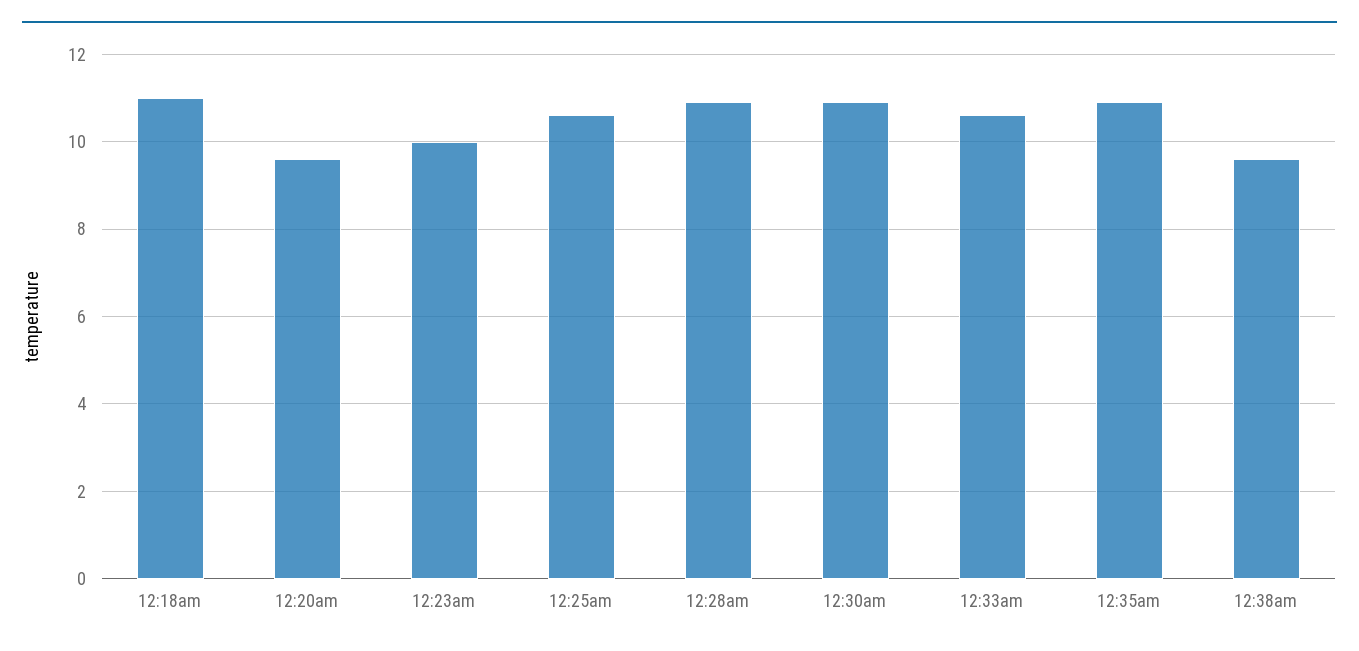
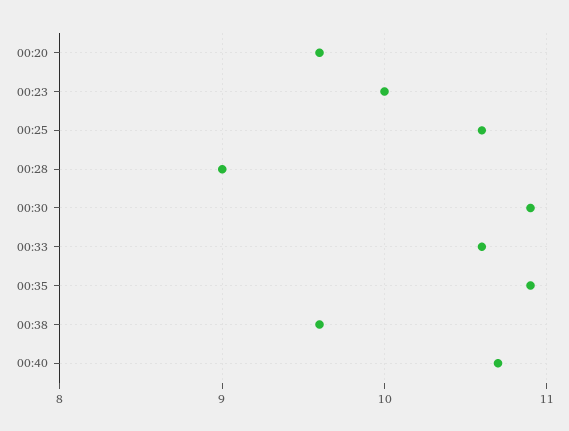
12:18am: 11 -> none
12:28am: 11 -> 9
00:40: none -> 10.7

